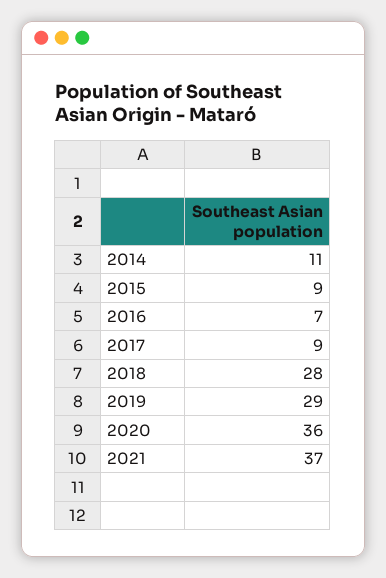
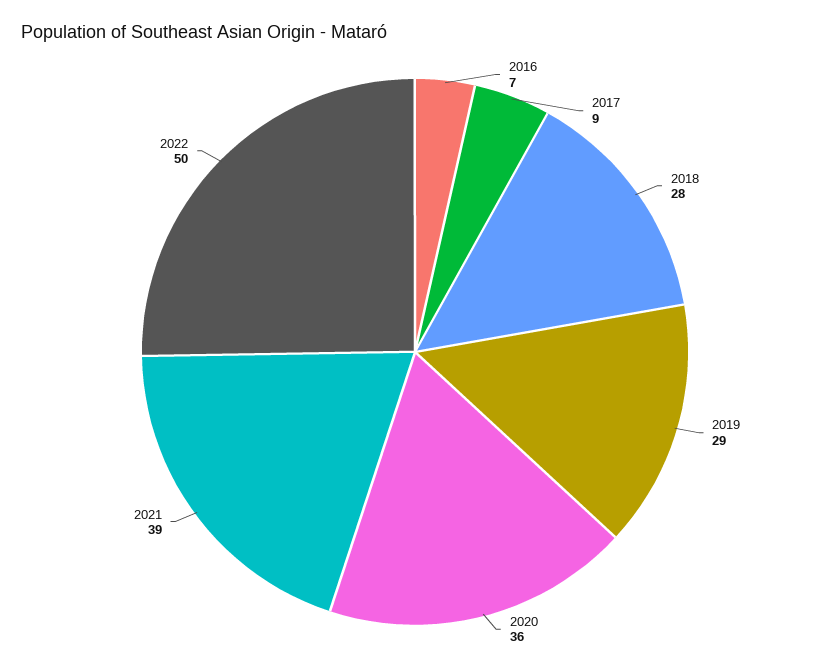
2014: 11 -> none
2015: 9 -> none
2021: 37 -> 39
2022: none -> 50

